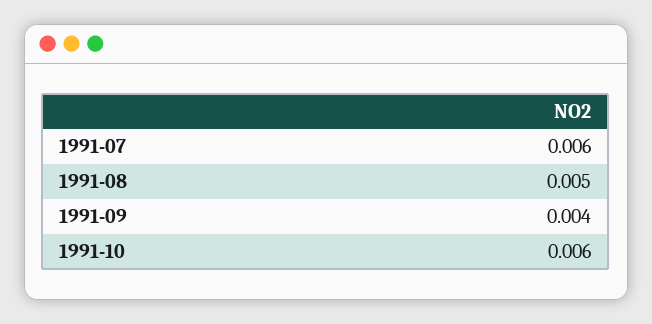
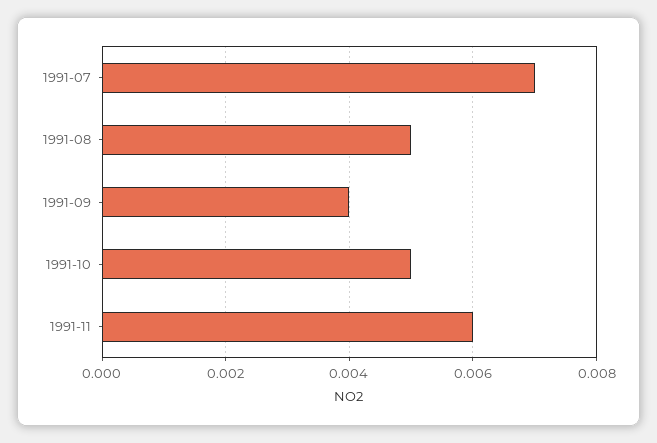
1991-07: 0.006 -> 0.007
1991-10: 0.006 -> 0.005
1991-11: none -> 0.006

